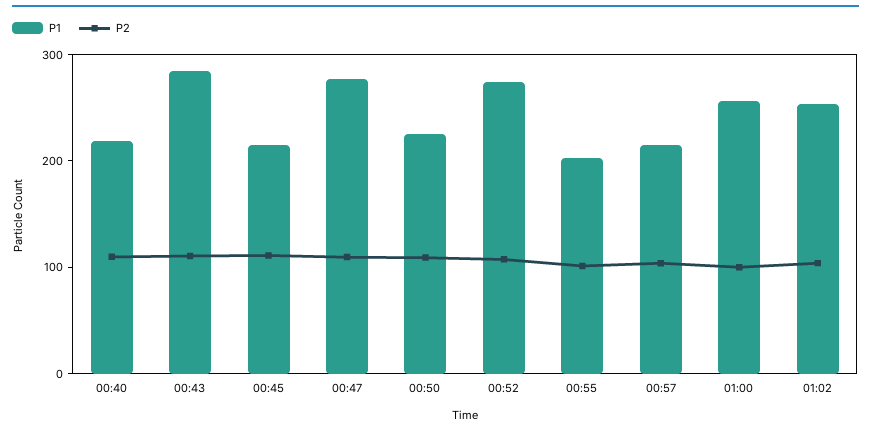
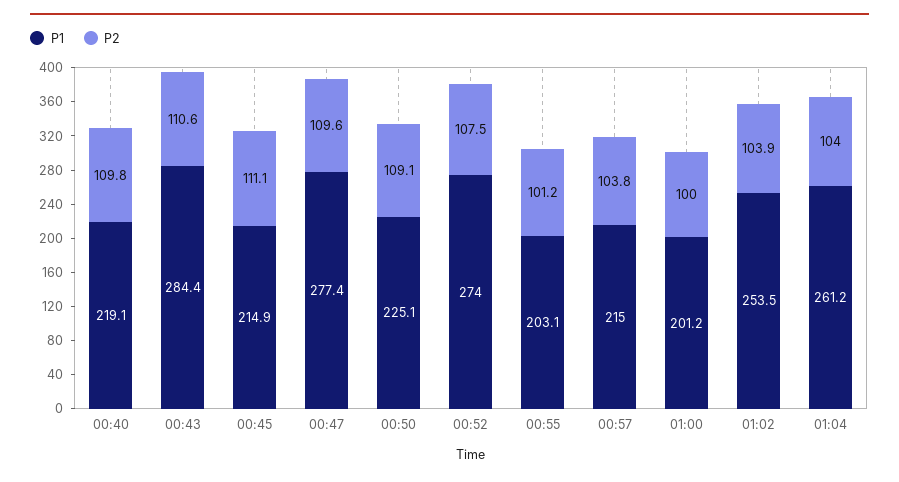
P1, 01:00: 260 -> 201.2
P1, 01:04: none -> 261.2
P2, 01:04: none -> 104

